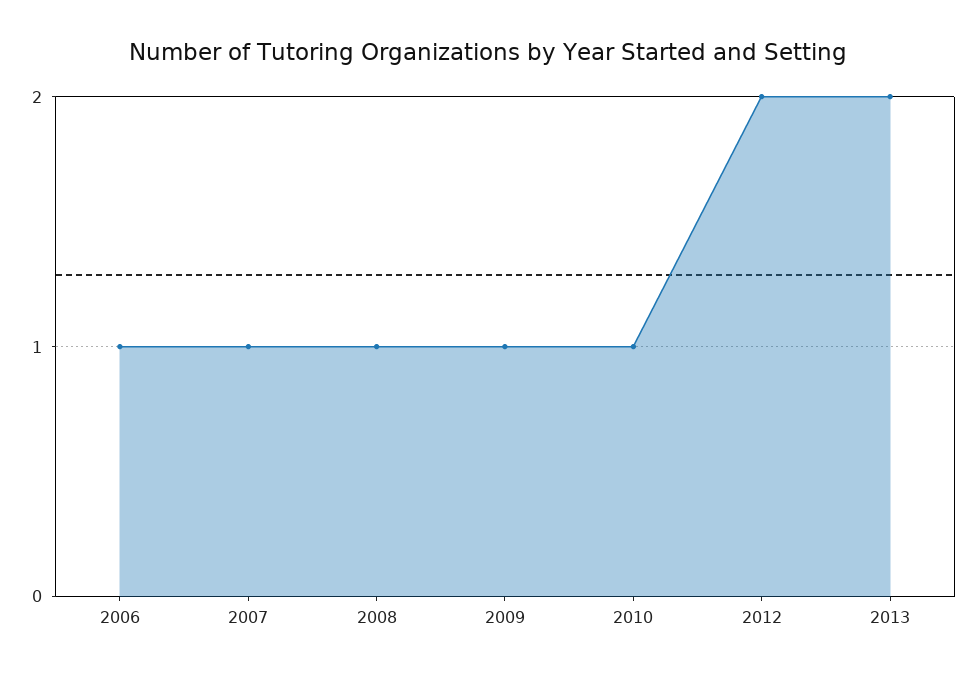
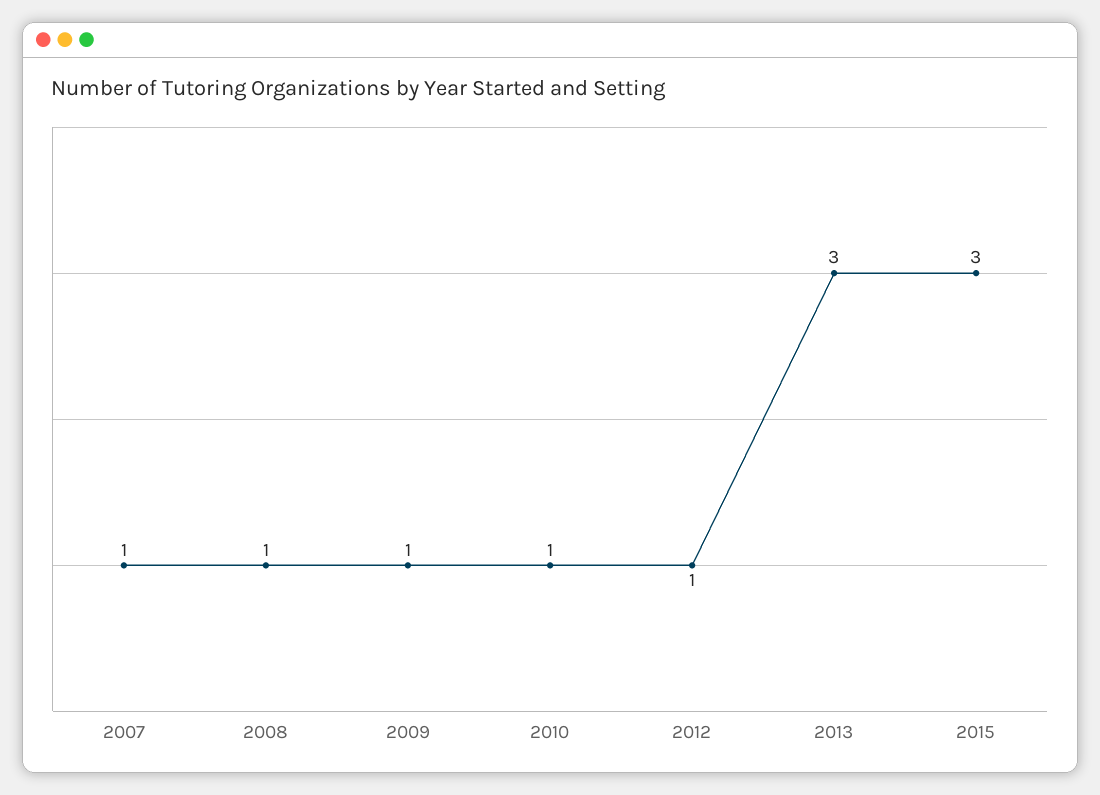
2006: 1 -> none
2012: 2 -> 1
2013: 2 -> 3
2015: none -> 3

